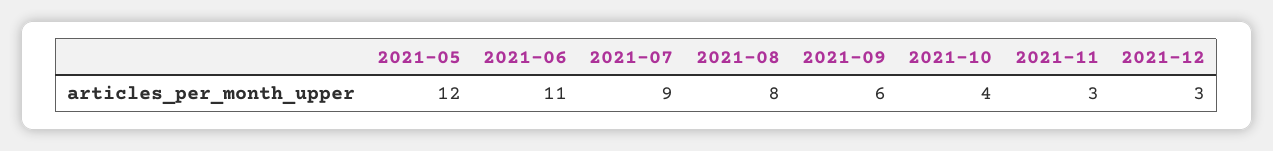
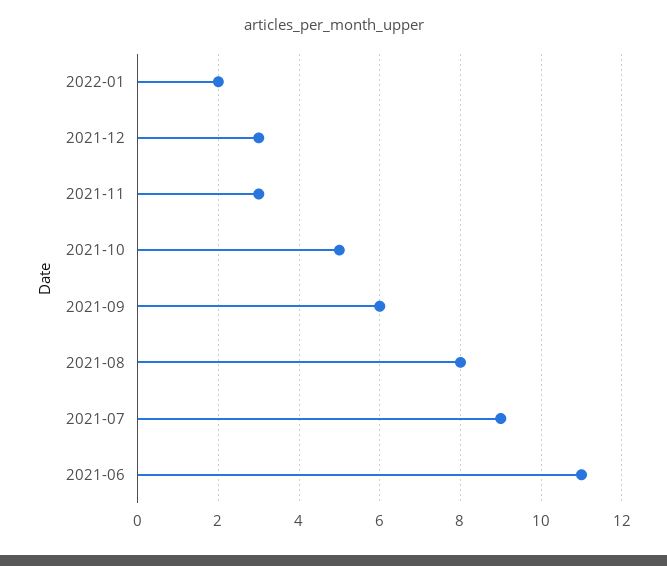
2021-05: 12 -> none
2021-10: 4 -> 5
2022-01: none -> 2

